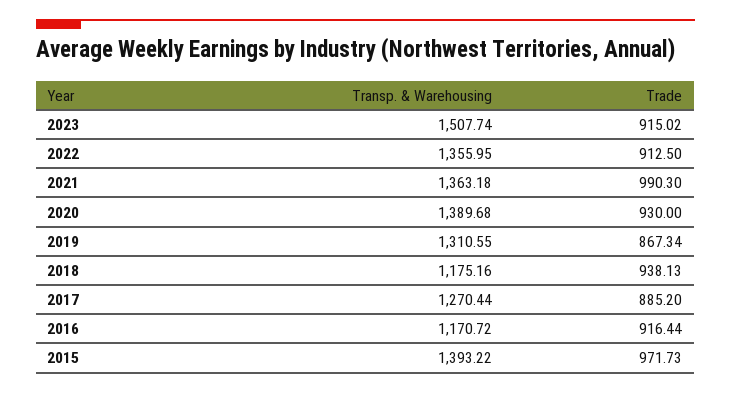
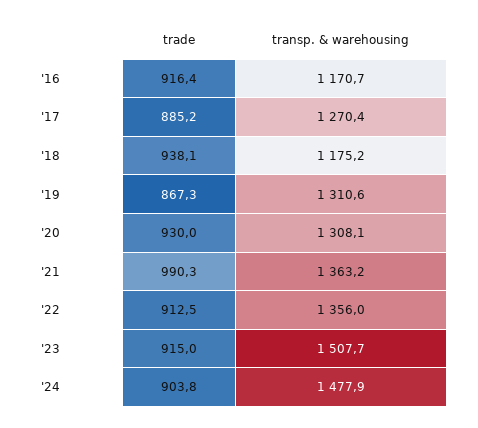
Transp. & Warehousing, 2020: 1389.68 -> 1308.1
Transp. & Warehousing, 2015: 1393.22 -> none
Trade, 2015: 971.73 -> none
Trade, '24: none -> 903.8
Transp. & Warehousing, '24: none -> 1477.9

